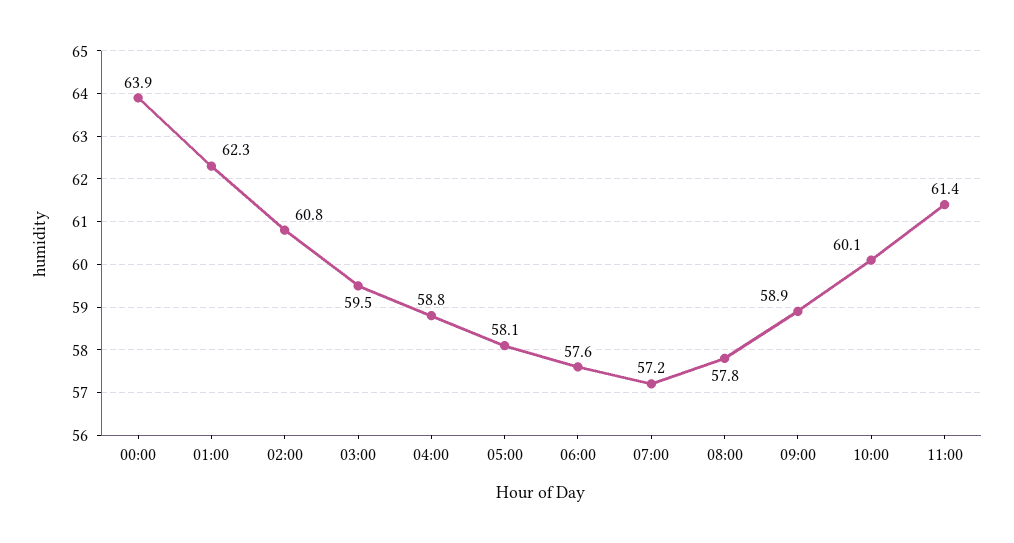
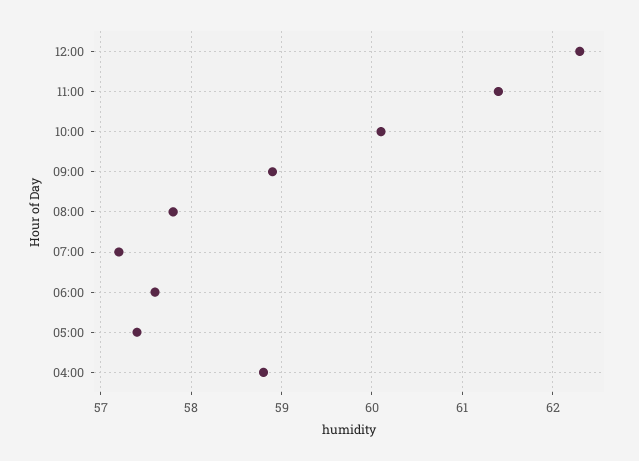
00:00: 63.9 -> none
01:00: 62.3 -> none
02:00: 60.8 -> none
03:00: 59.5 -> none
05:00: 58.1 -> 57.4
12:00: none -> 62.3

